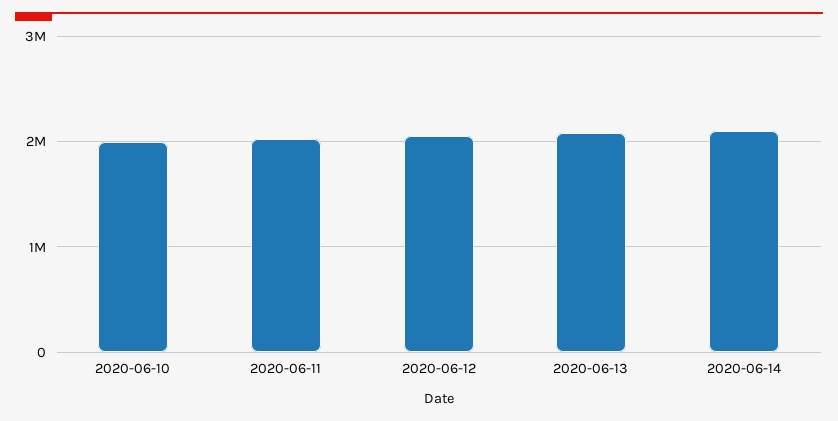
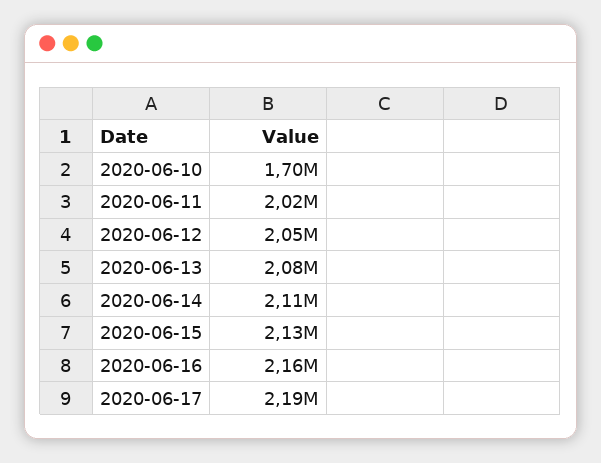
2020-06-10: 2000000 -> 1700000
2020-06-15: none -> 2130000
2020-06-16: none -> 2160000
2020-06-17: none -> 2190000

